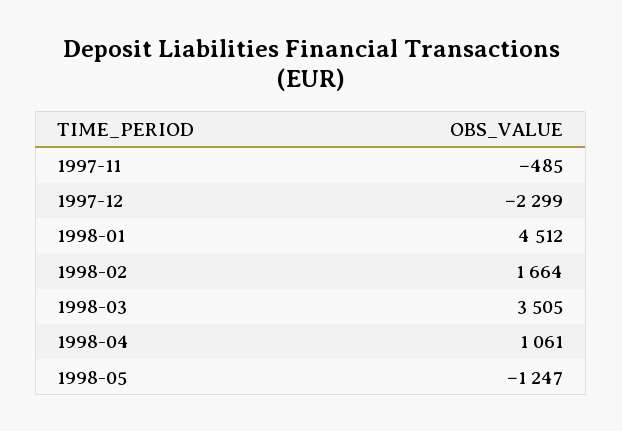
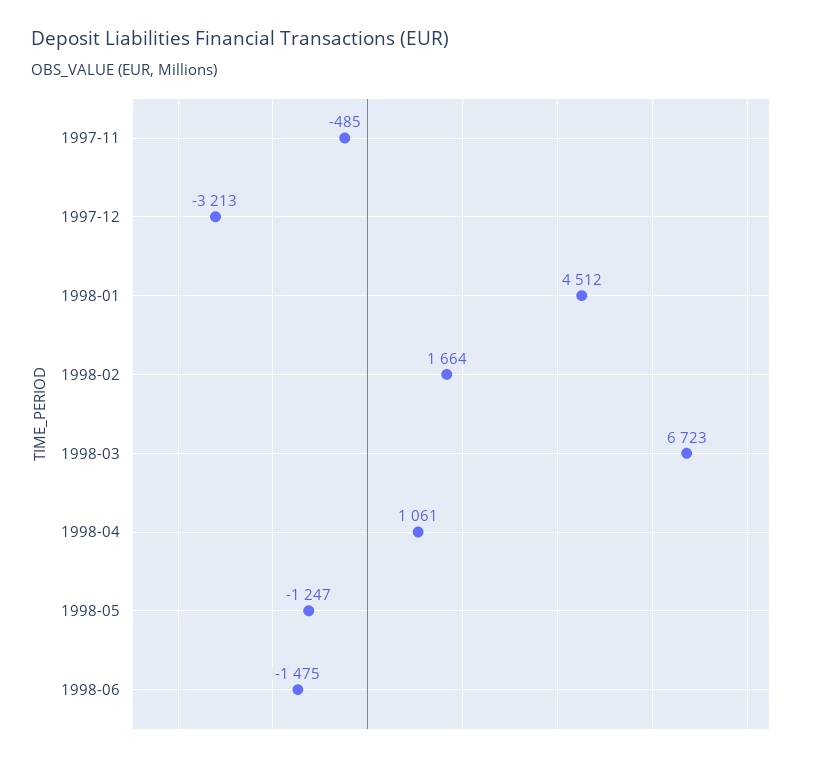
1997-12: -2299 -> -3213
1998-03: 3505 -> 6723
1998-06: none -> -1475

